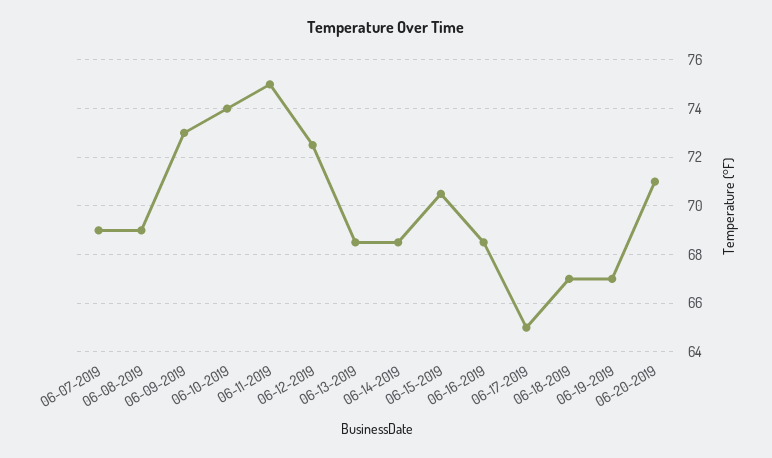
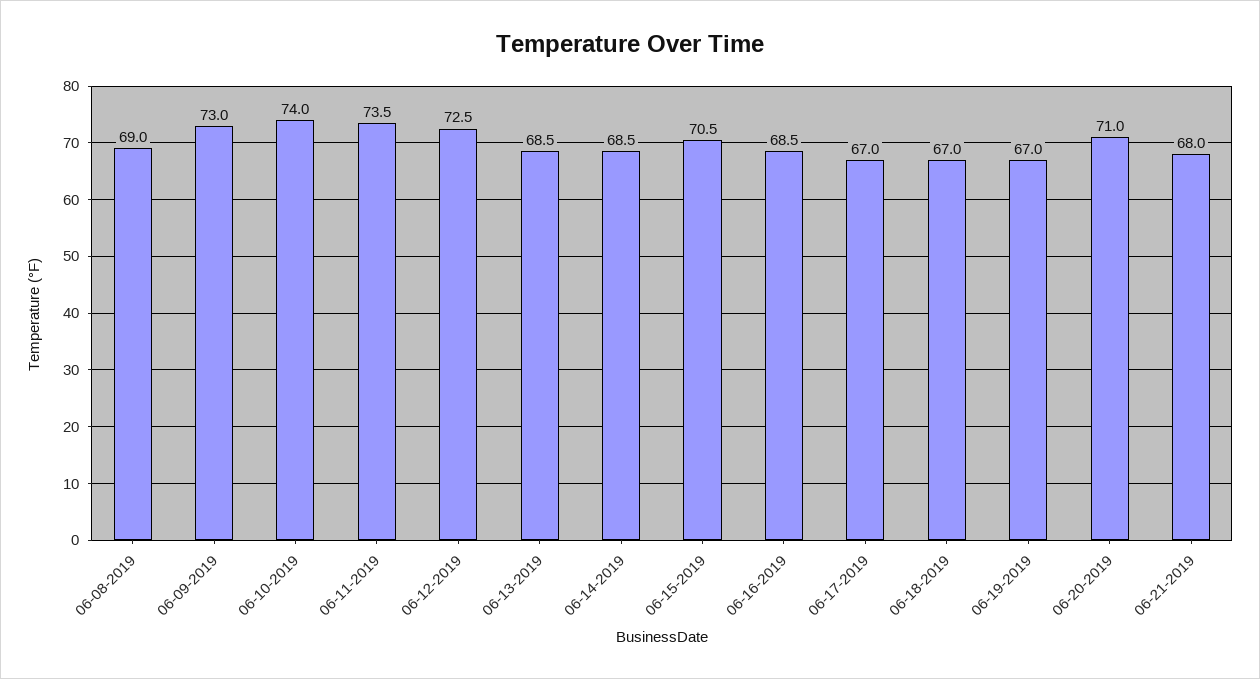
06-07-2019: 69 -> none
06-11-2019: 75 -> 73.5
06-17-2019: 65 -> 67
06-21-2019: none -> 68

